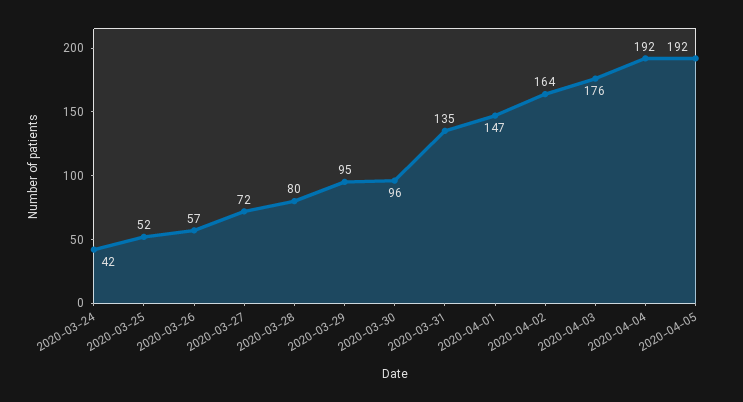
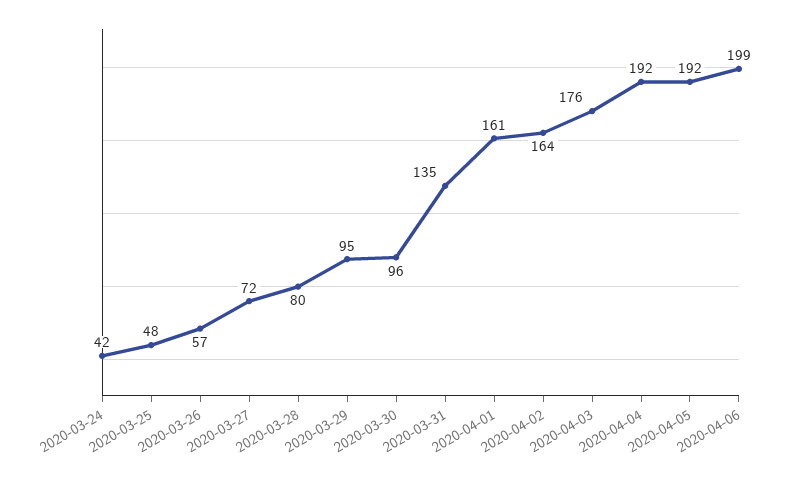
2020-03-25: 52 -> 48
2020-04-01: 147 -> 161
2020-04-06: none -> 199

